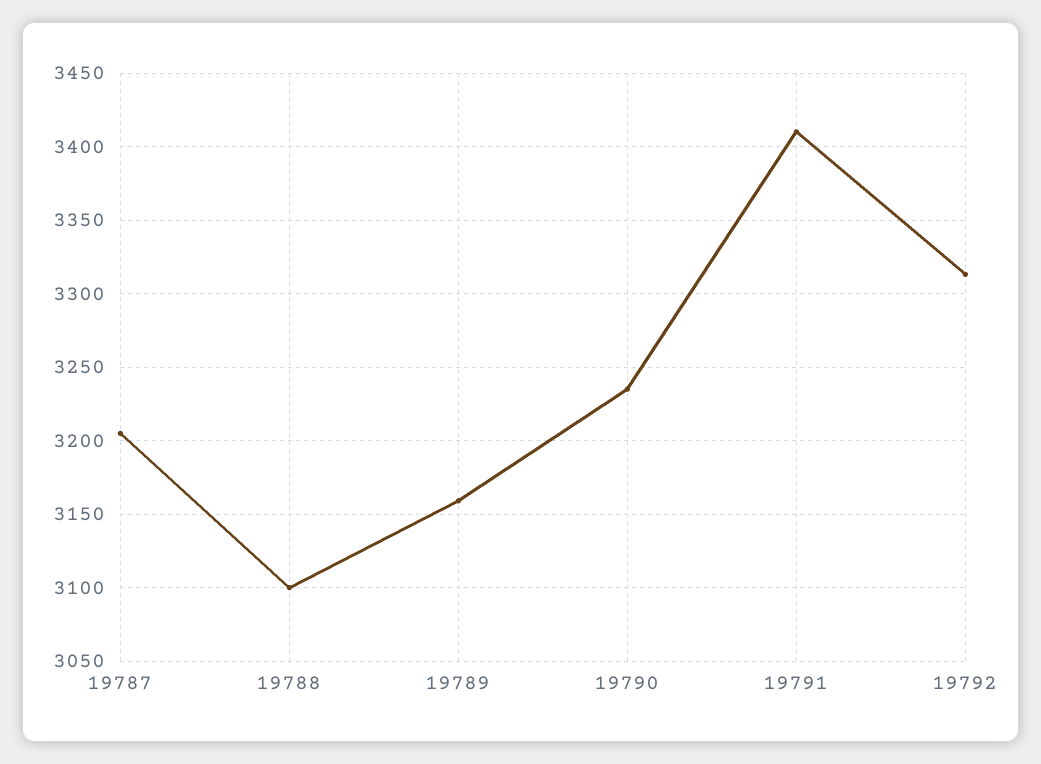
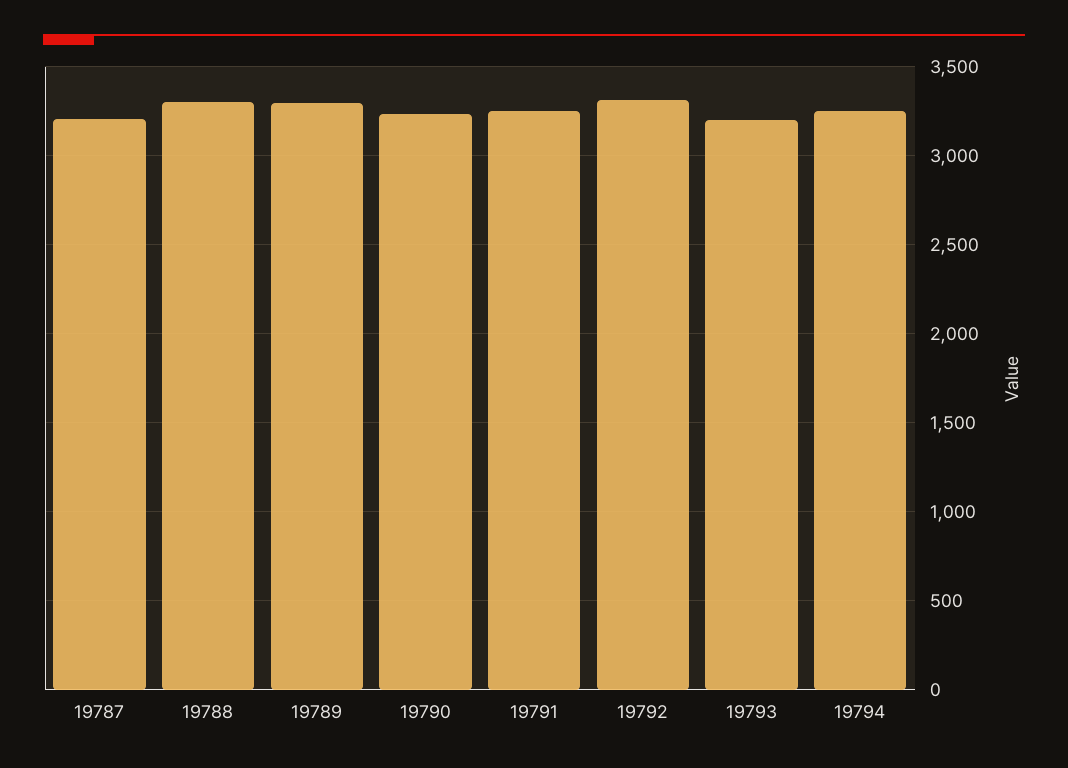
19788: 3100 -> 3300
19789: 3160 -> 3300
19791: 3410 -> 3250
19793: none -> 3200
19794: none -> 3250

